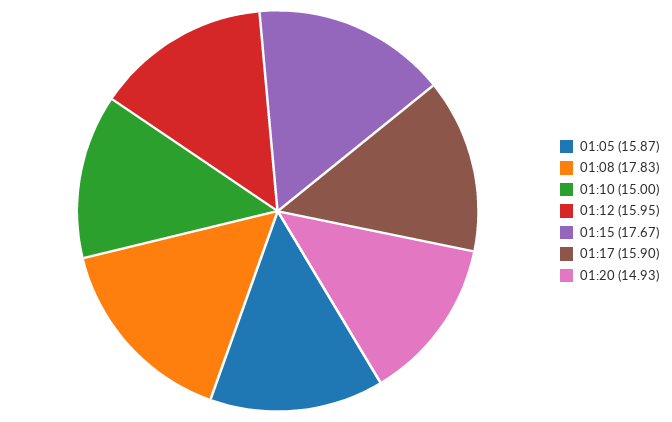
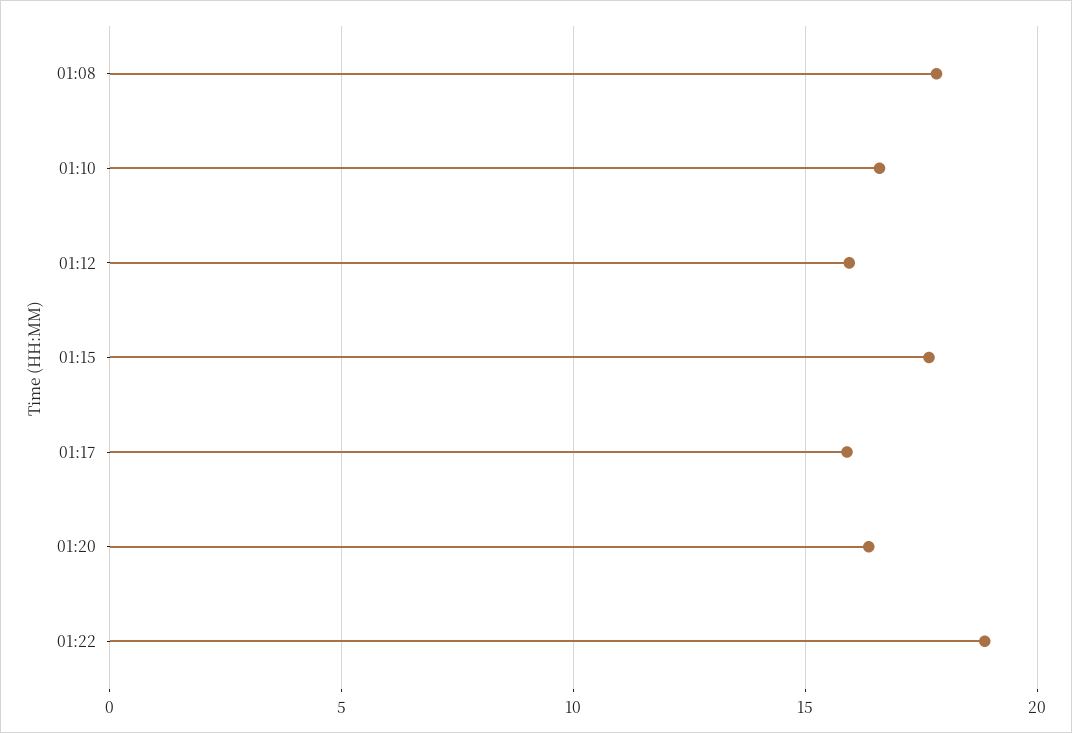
01:05: 15.87 -> none
01:10: 15 -> 16.5
01:20: 14.93 -> 16.5
01:22: none -> 19

